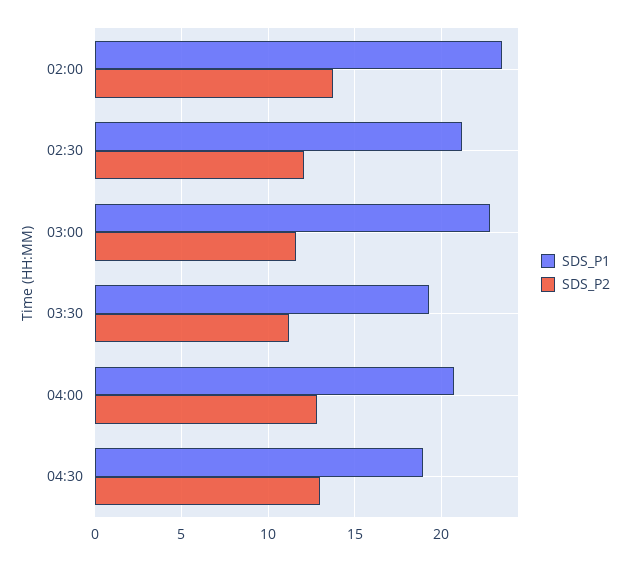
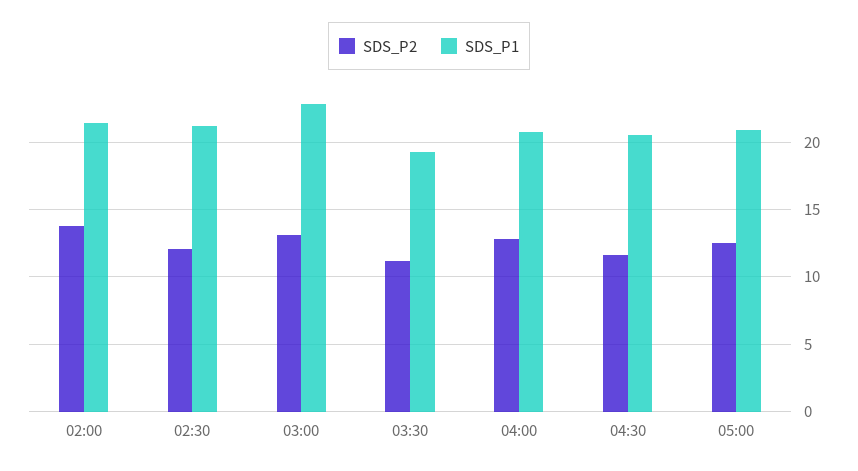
SDS_P1, 02:00: 23.5 -> 21.5
SDS_P2, 03:00: 11.5 -> 13
SDS_P1, 04:30: 19 -> 20.5
SDS_P2, 04:30: 13 -> 11.5
SDS_P2, 05:00: none -> 12.5
SDS_P1, 05:00: none -> 21

